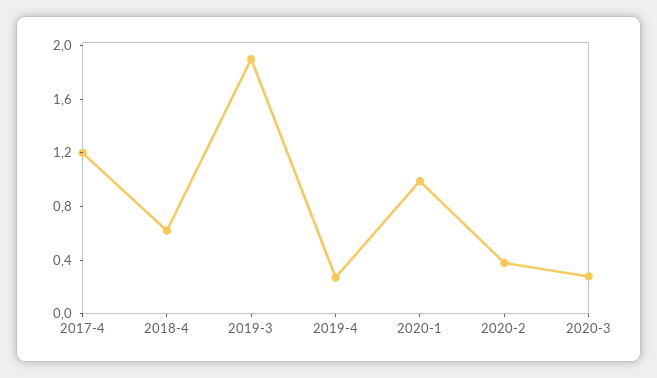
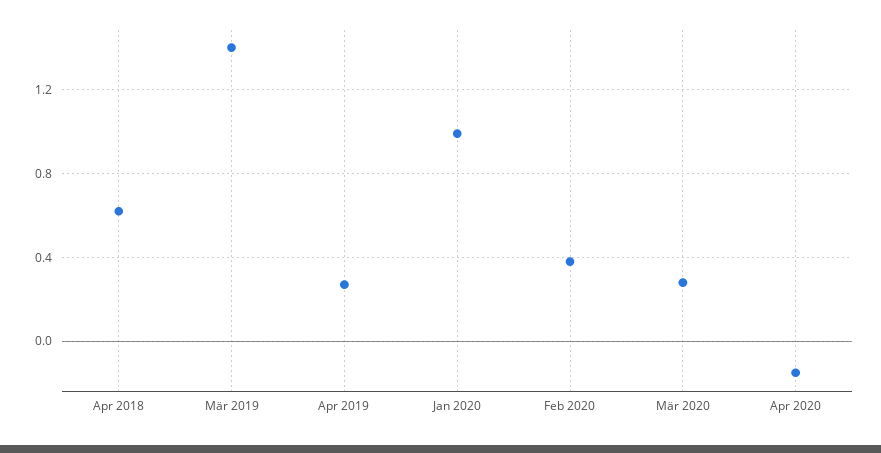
2017-4: 1.2 -> none
2019-3: 1.9 -> 1.4
Apr 2020: none -> -0.15

